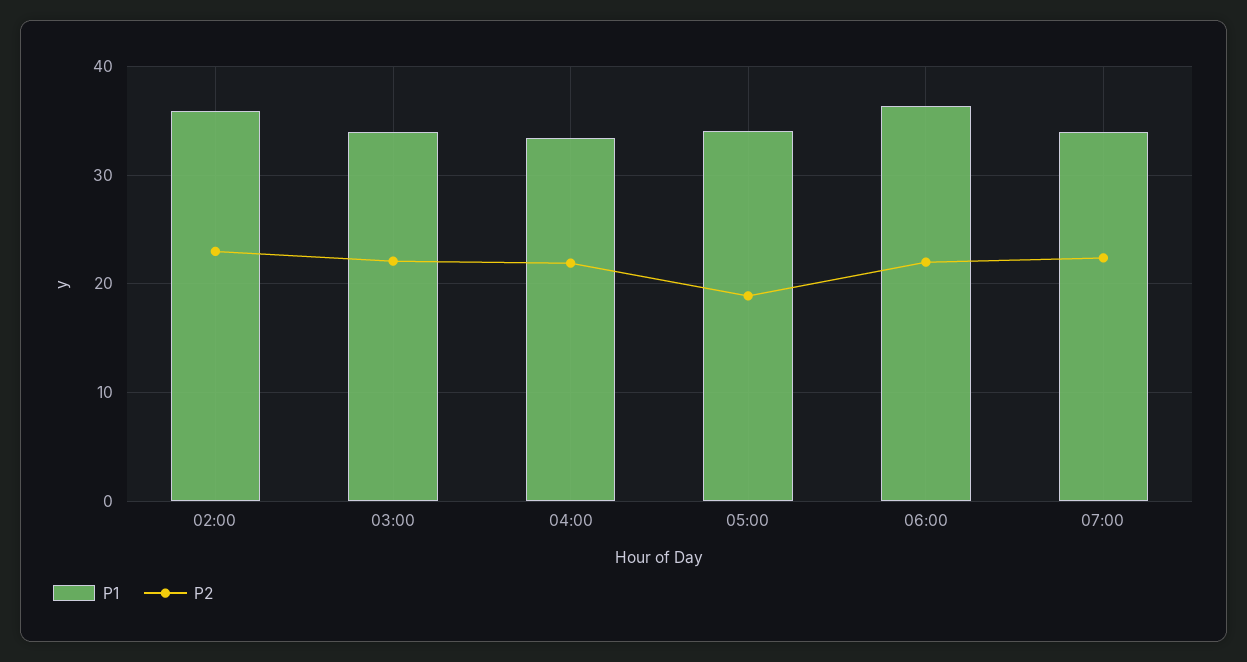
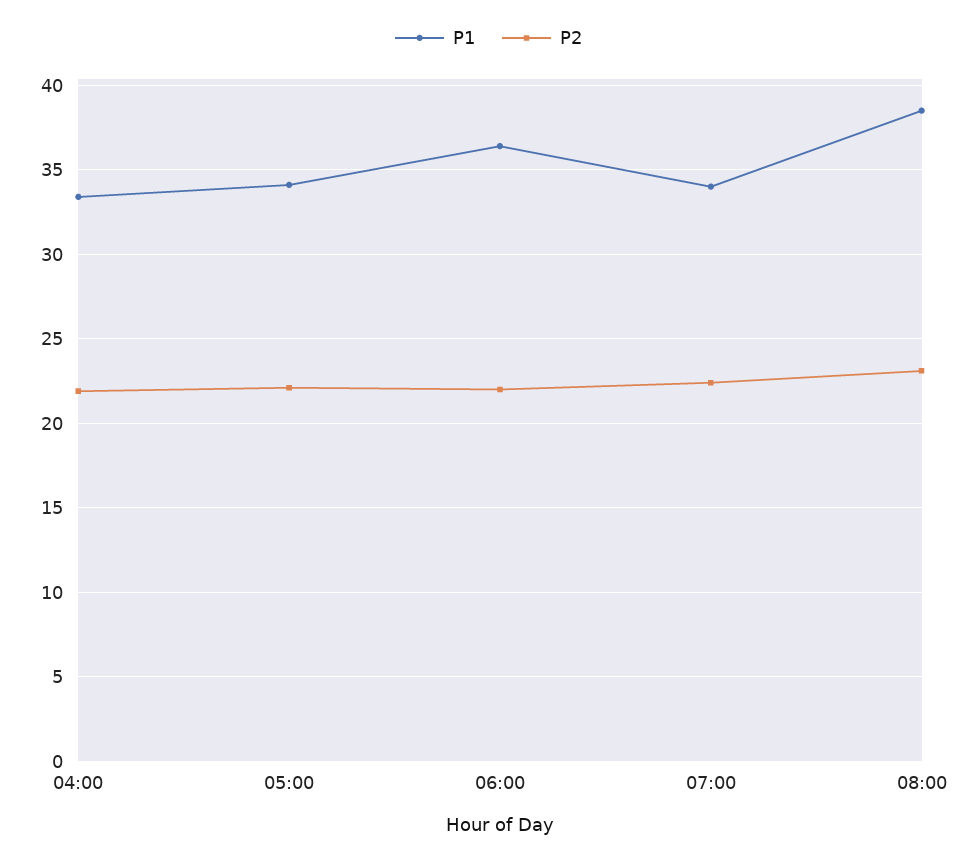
P1, 02:00: 36 -> none
P2, 02:00: 23 -> none
P1, 03:00: 34 -> none
P2, 03:00: 22 -> none
P2, 05:00: 19 -> 22
P1, 08:00: none -> 38.5
P2, 08:00: none -> 23

